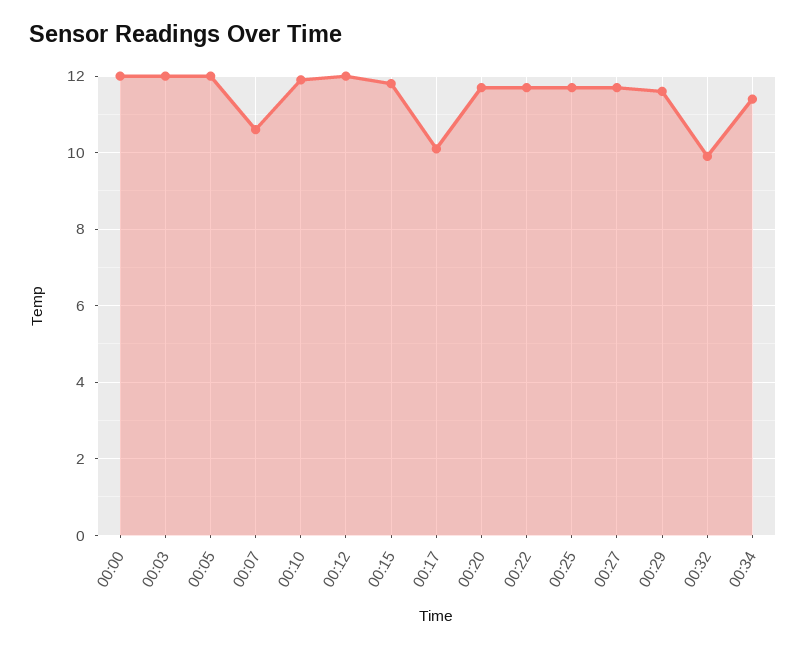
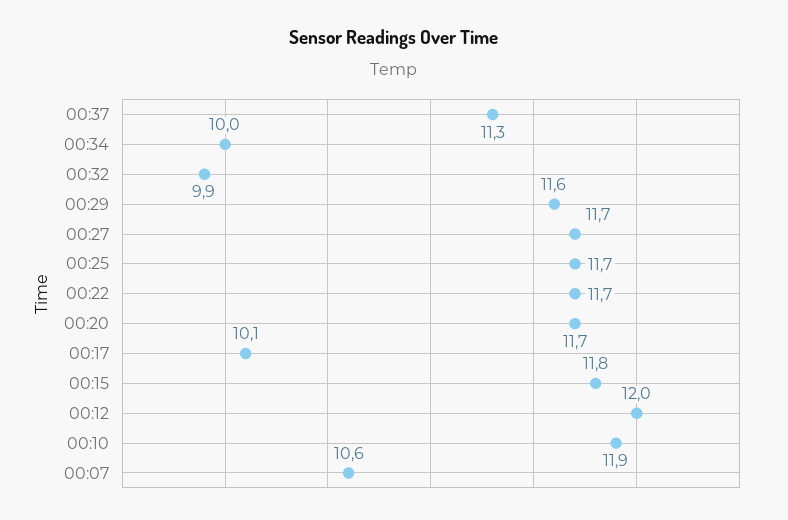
00:00: 12 -> none
00:03: 12 -> none
00:05: 12 -> none
00:34: 11.5 -> 10
00:37: none -> 11.3

